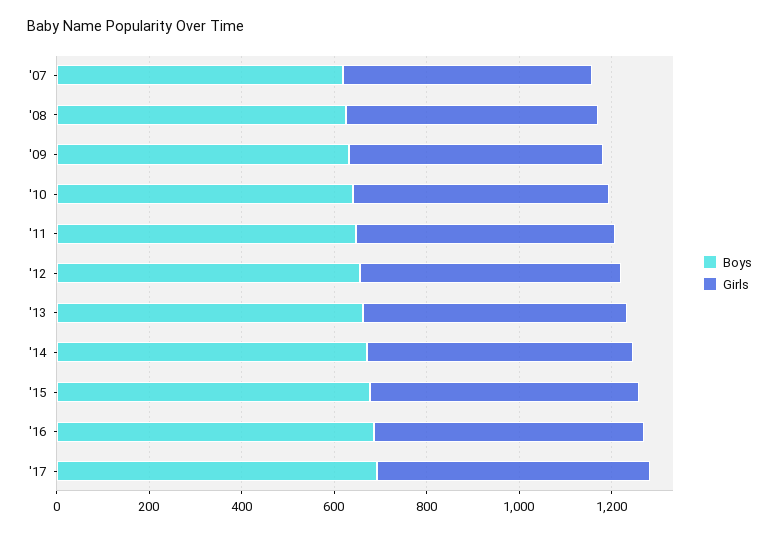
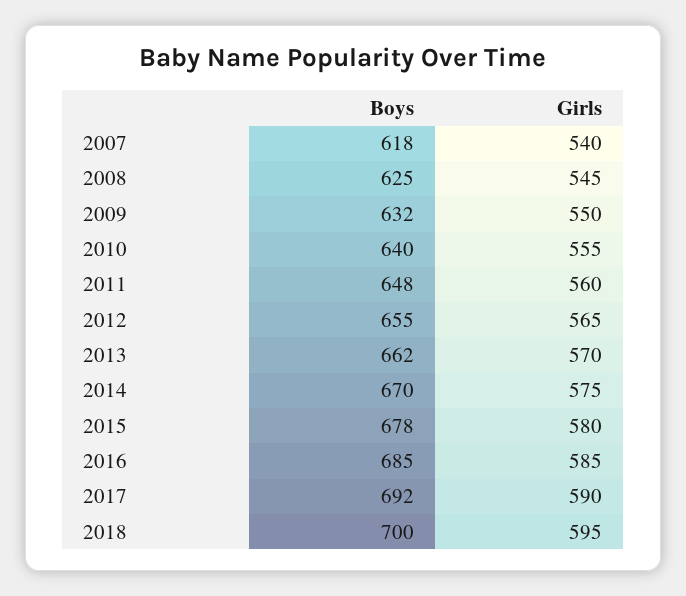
Boys, 2018: none -> 700
Girls, 2018: none -> 595

